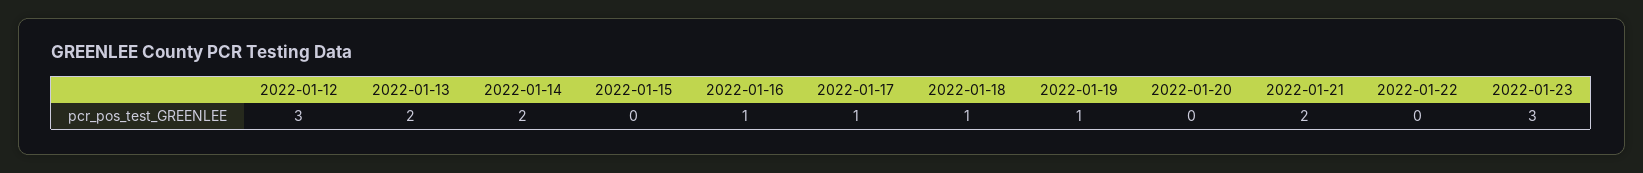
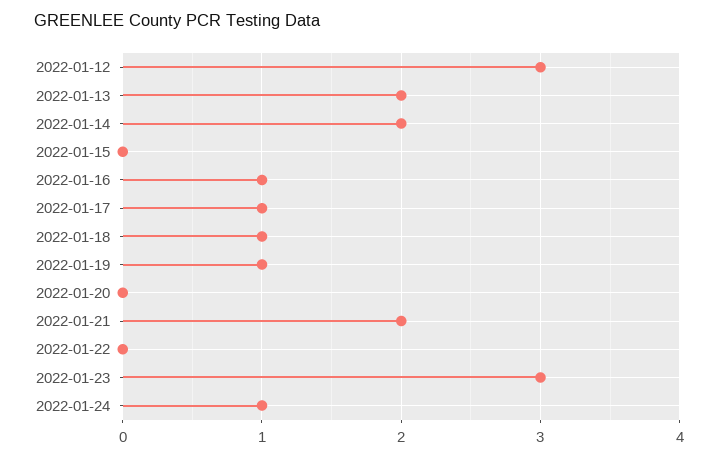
2022-01-24: none -> 1

